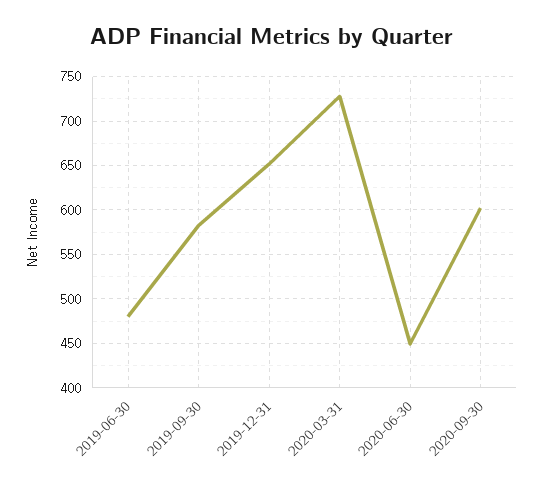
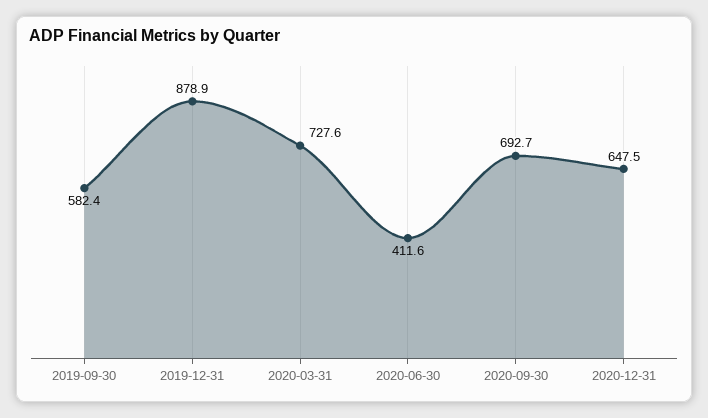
2019-06-30: 480 -> none
2019-12-31: 650 -> 878.9
2020-06-30: 450 -> 411.6
2020-09-30: 600 -> 692.7
2020-12-31: none -> 647.5

